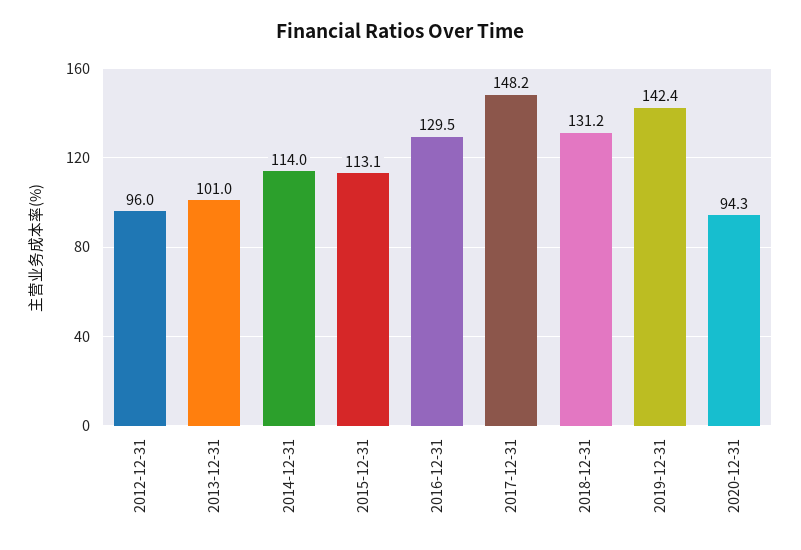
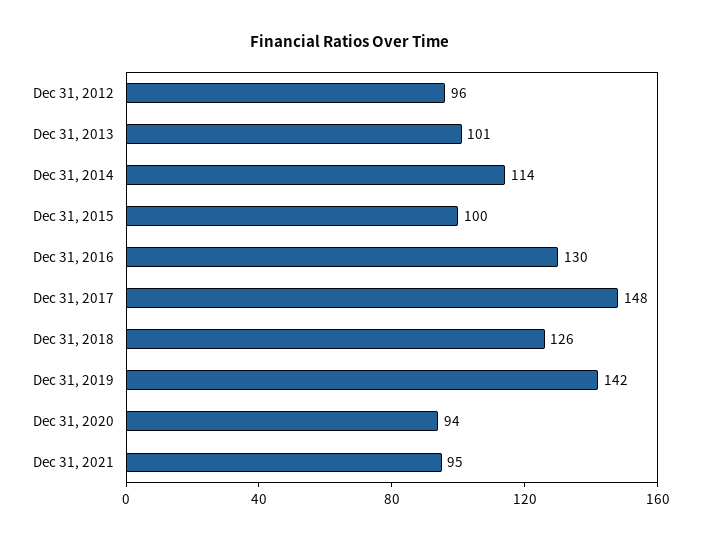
2015-12-31: 113.1 -> 100
2018-12-31: 131.2 -> 126
Dec 31, 2021: none -> 95

